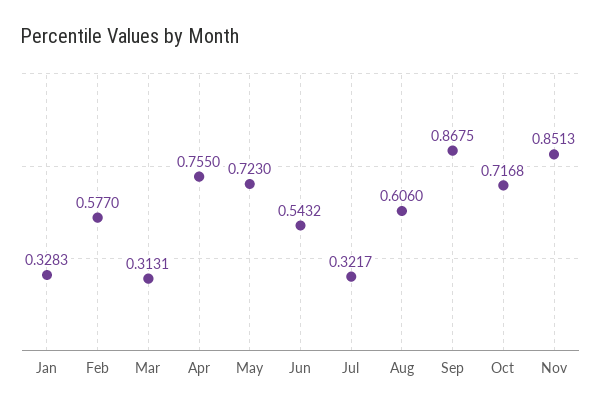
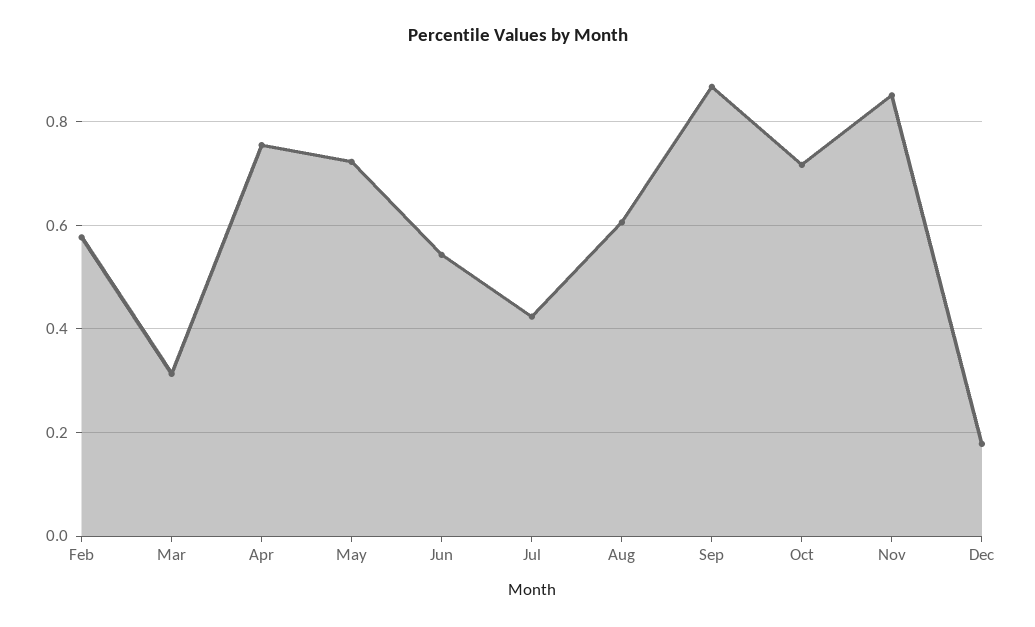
Jan: 0.3283 -> none
Jul: 0.3217 -> 0.42
Dec: none -> 0.18

